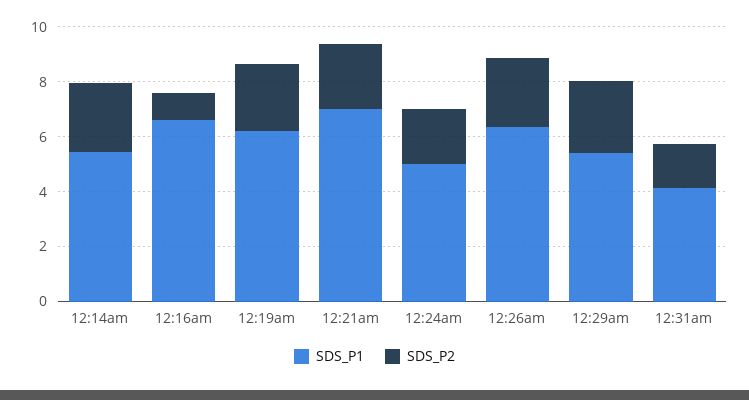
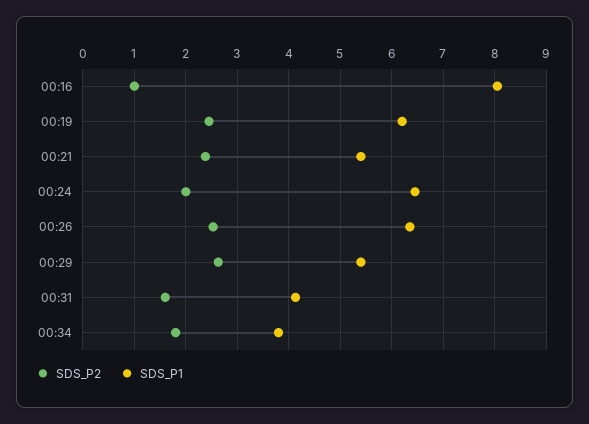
SDS_P1, 12:14am: 5.5 -> none
SDS_P2, 12:14am: 2.5 -> none
SDS_P1, 12:16am: 6.5 -> 8
SDS_P1, 12:21am: 7 -> 5.4
SDS_P1, 12:24am: 5 -> 6.4
SDS_P2, 00:34: none -> 1.8
SDS_P1, 00:34: none -> 3.8

